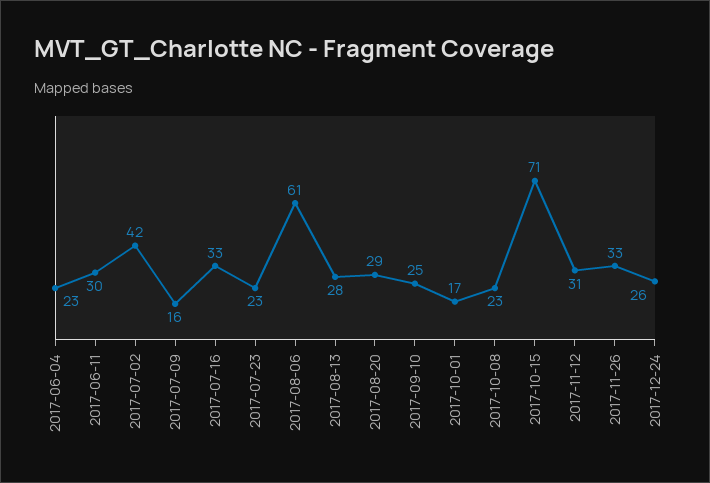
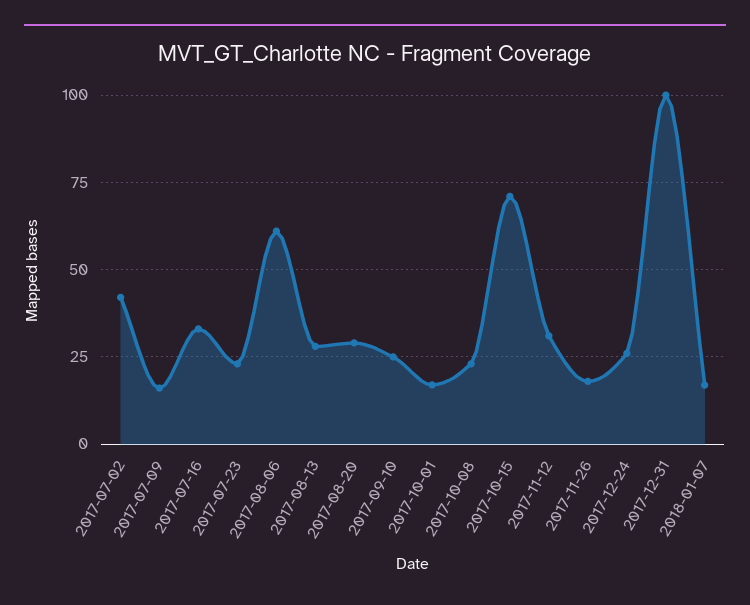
2017-06-04: 23 -> none
2017-06-11: 30 -> none
2017-11-26: 33 -> 17.5
2017-12-31: none -> 100
2018-01-07: none -> 17.5

